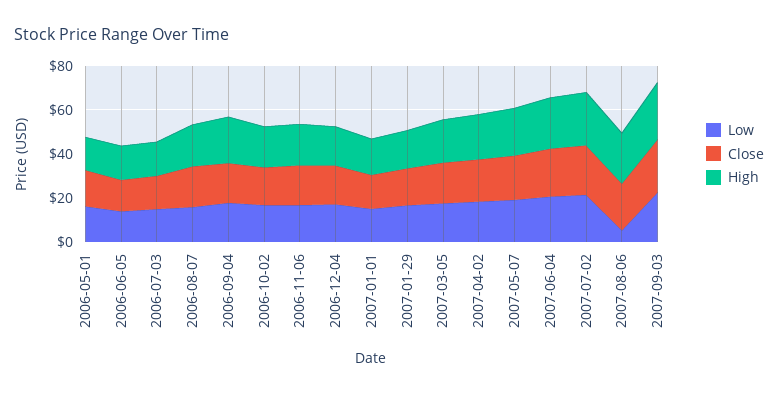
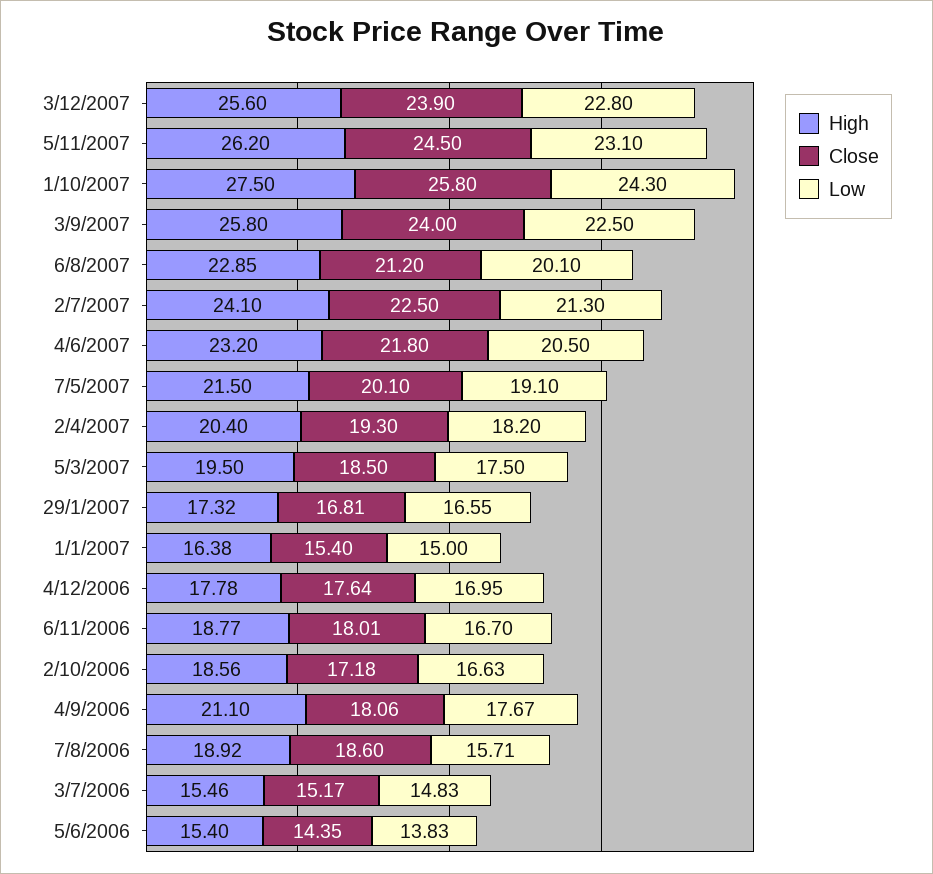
Low, 2006-05-01: 15 -> none
Close, 2006-05-01: 15 -> none
High, 2006-05-01: 15 -> none
Low, 2007-08-06: 5 -> 20.1
High, 3/12/2007: none -> 25.6
Close, 3/12/2007: none -> 23.9
Low, 3/12/2007: none -> 22.8
High, 5/11/2007: none -> 26.2
Close, 5/11/2007: none -> 24.5
Low, 5/11/2007: none -> 23.1
High, 1/10/2007: none -> 27.5
Close, 1/10/2007: none -> 25.8
Low, 1/10/2007: none -> 24.3

